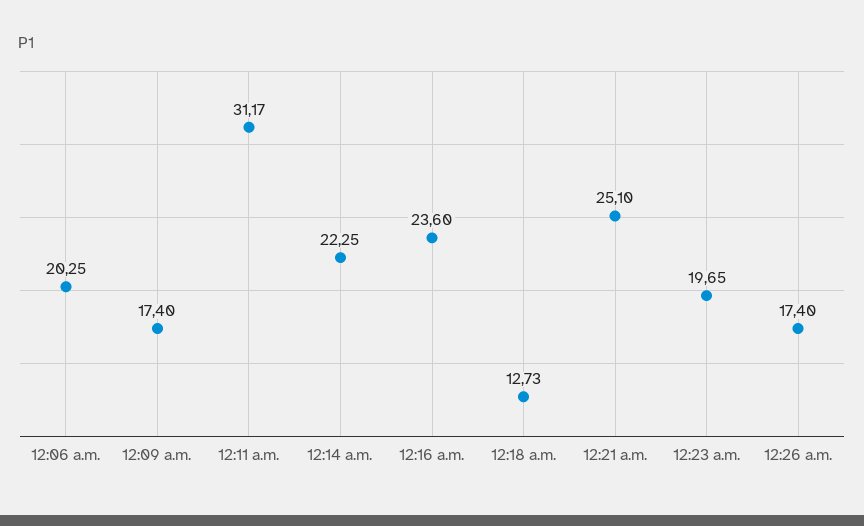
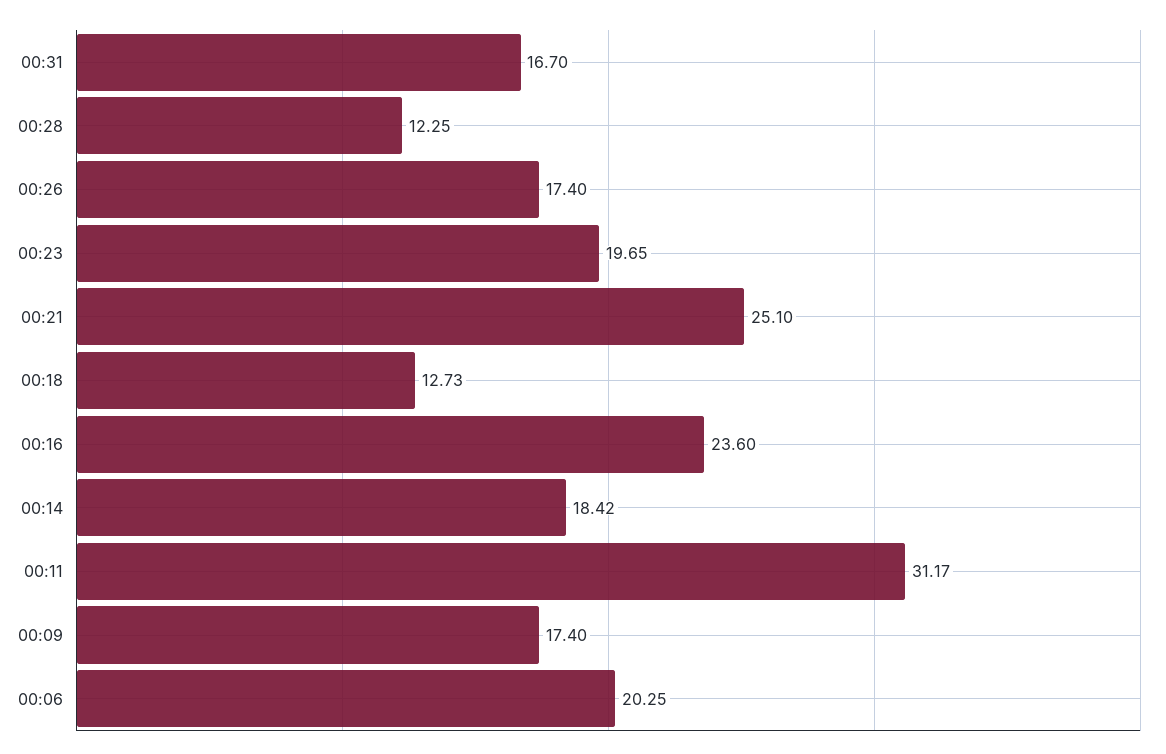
12:14 a.m.: 22.25 -> 18.42
00:31: none -> 16.7
00:28: none -> 12.25

